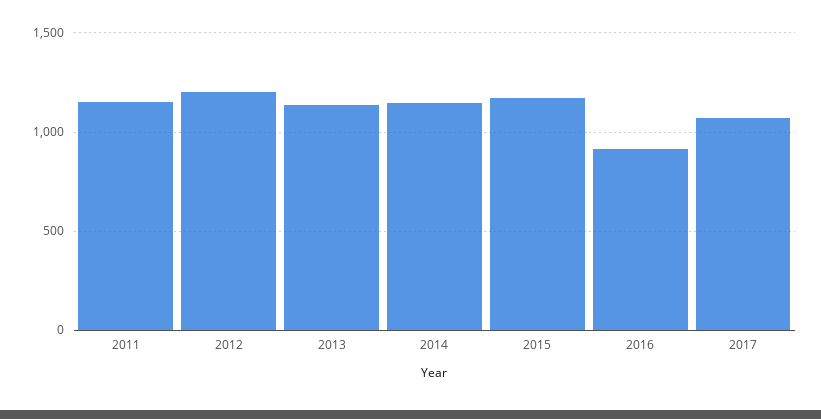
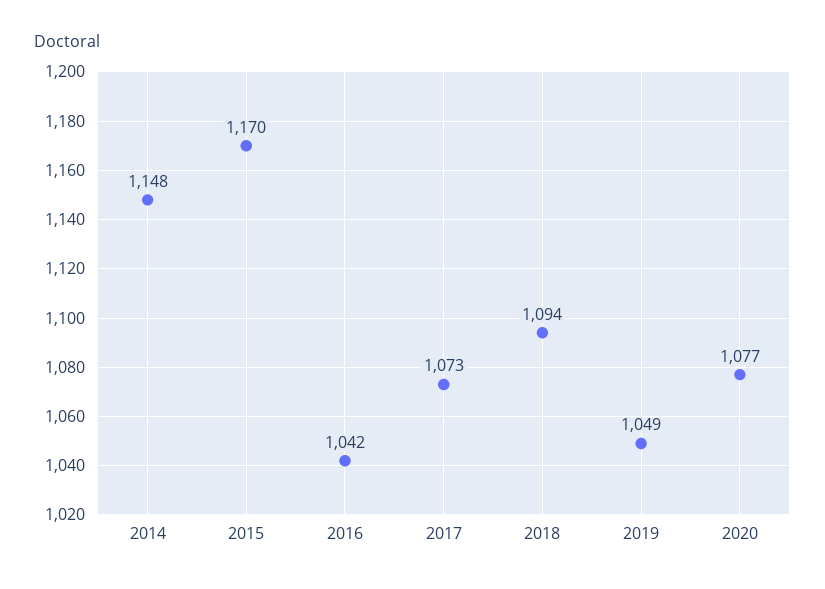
2011: 1150 -> none
2012: 1200 -> none
2013: 1150 -> none
2016: 900 -> 1042
2018: none -> 1094
2019: none -> 1049
2020: none -> 1077

